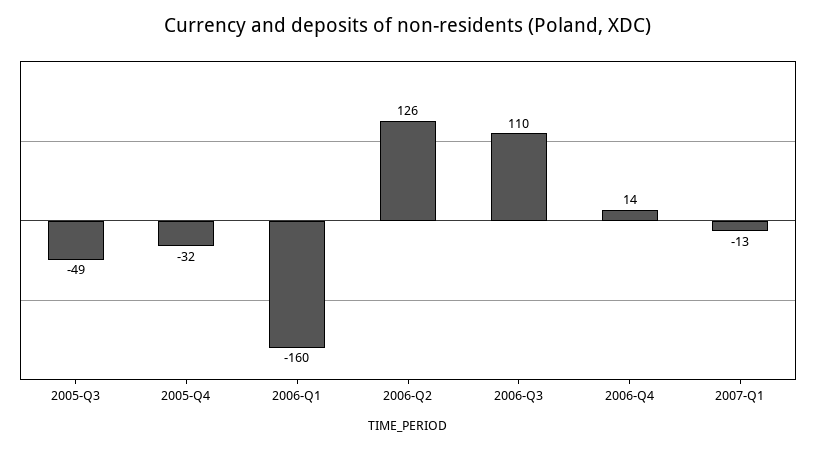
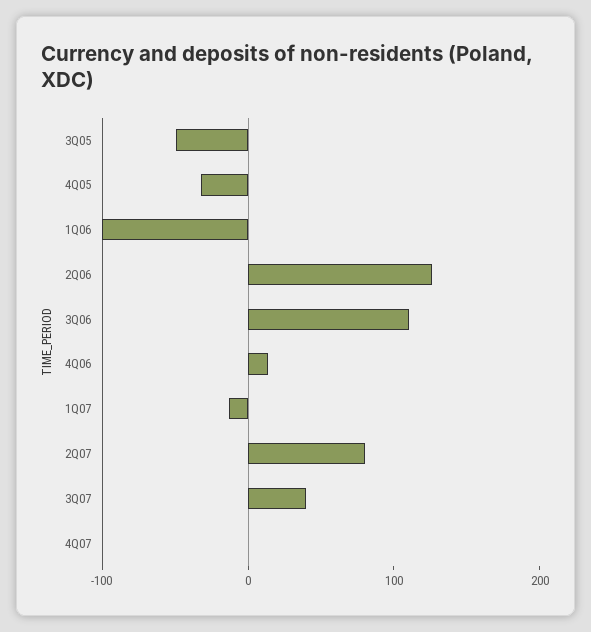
2006-Q1: -160 -> -100
2Q07: none -> 80
3Q07: none -> 40
4Q07: none -> 0

